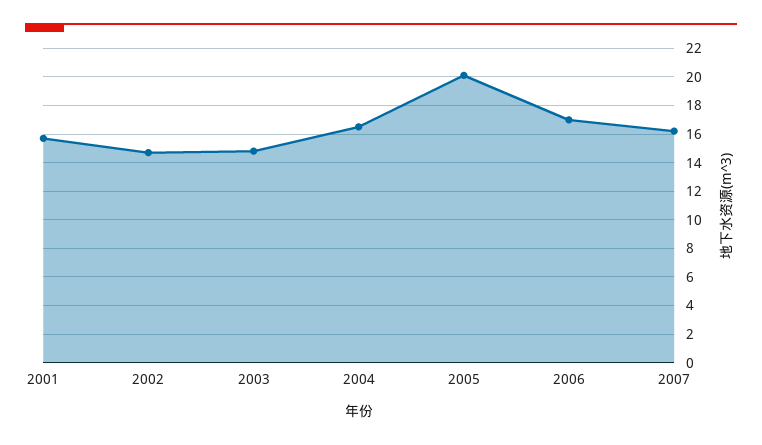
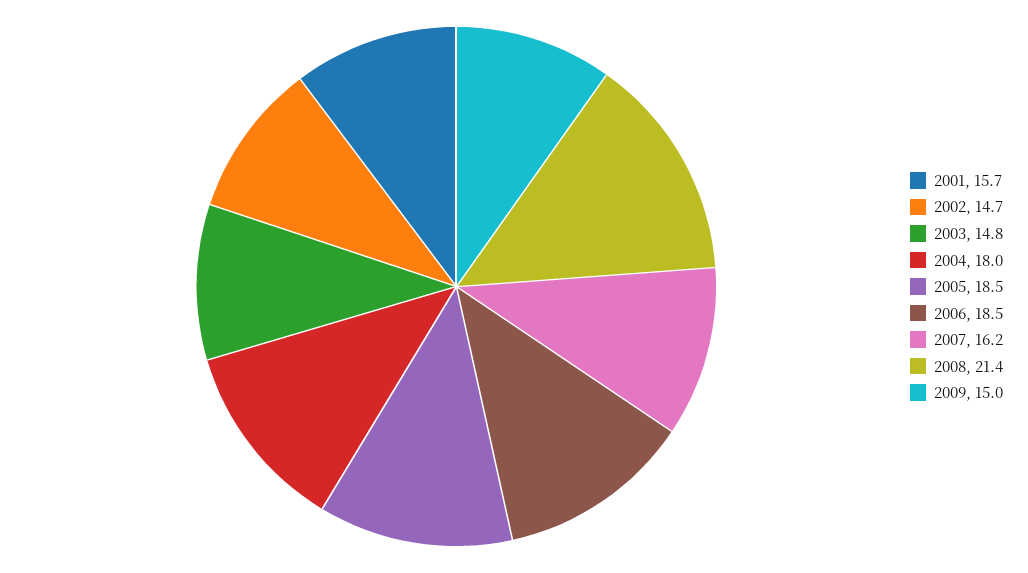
2004: 16.5 -> 18
2005: 20 -> 18.5
2006: 17 -> 18.5
2008: none -> 21.4
2009: none -> 15

